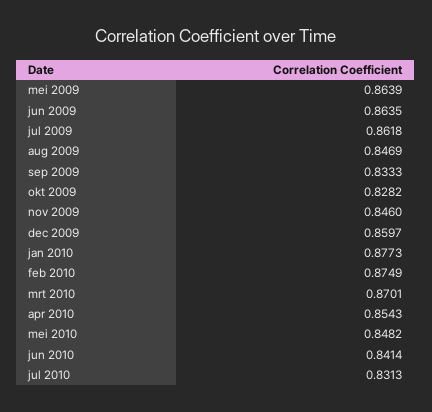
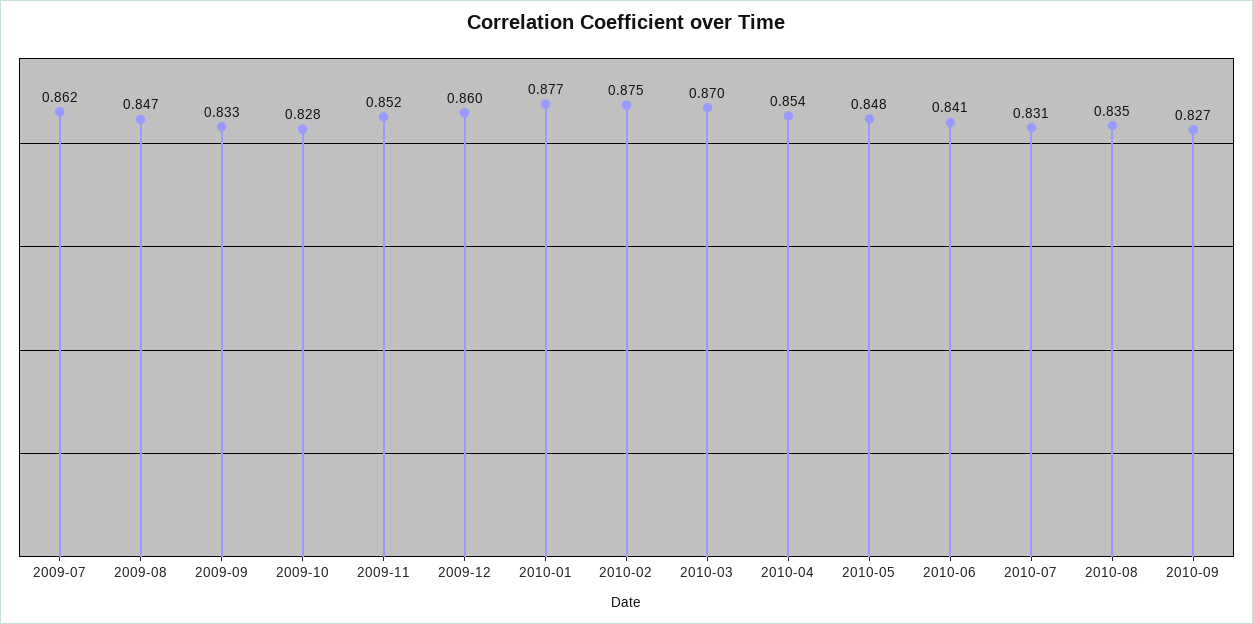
mei 2009: 0.8639 -> none
jun 2009: 0.8635 -> none
nov 2009: 0.846 -> 0.852
2010-08: none -> 0.835
2010-09: none -> 0.827

